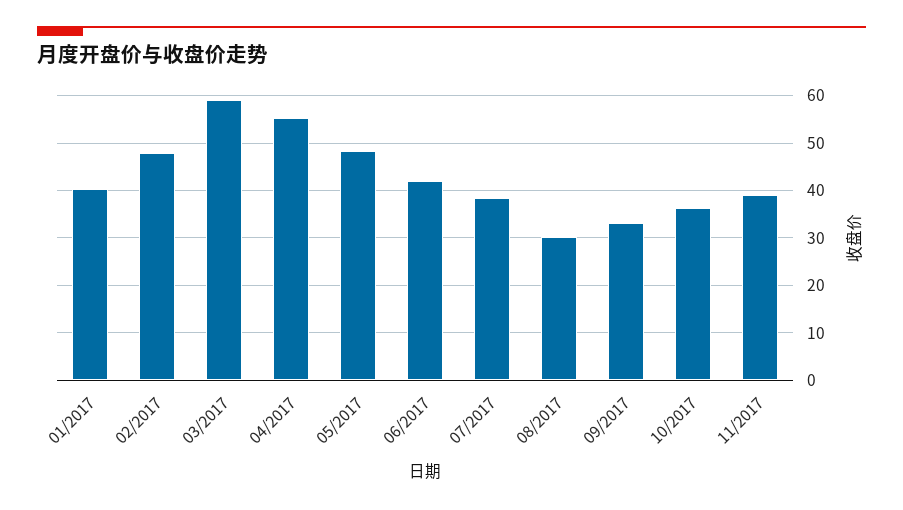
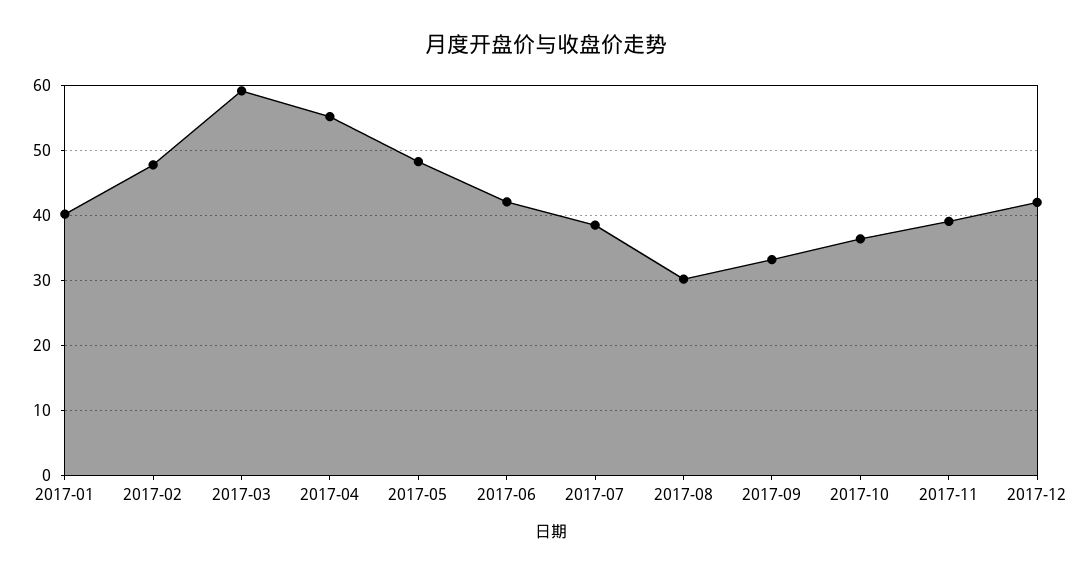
2017-12: none -> 42

